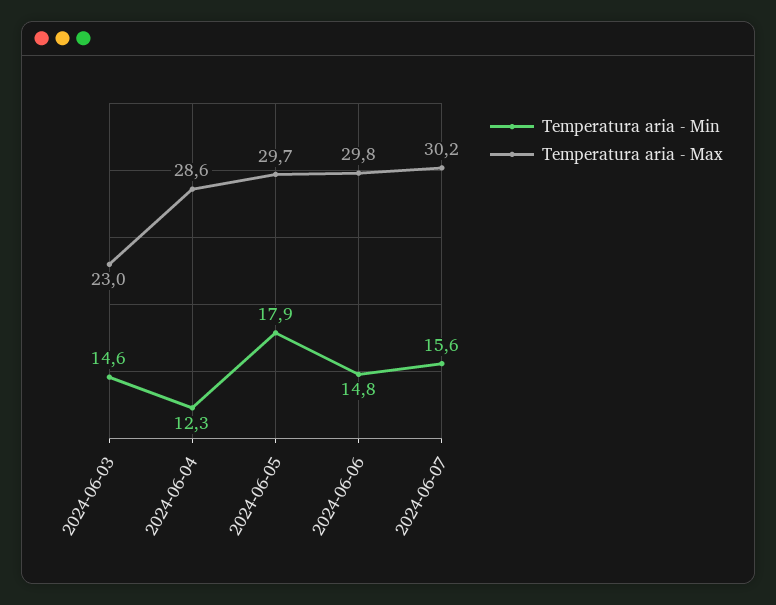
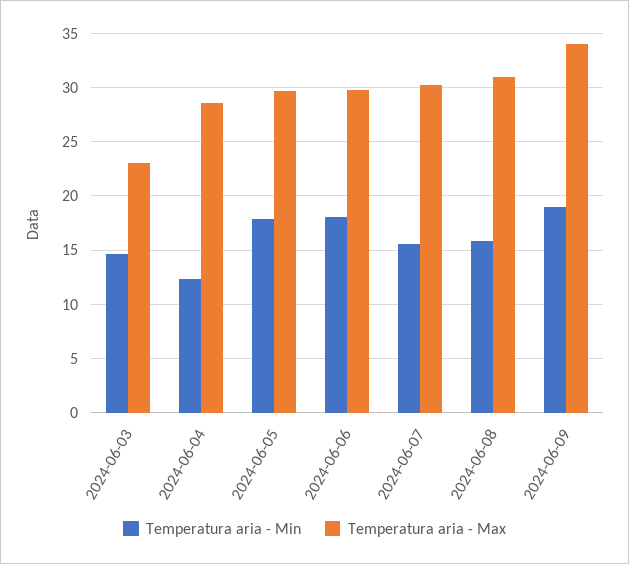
Temperatura aria - Min, 2024-06-06: 14.8 -> 18
Temperatura aria - Min, 2024-06-08: none -> 16
Temperatura aria - Max, 2024-06-08: none -> 31
Temperatura aria - Min, 2024-06-09: none -> 19
Temperatura aria - Max, 2024-06-09: none -> 34

